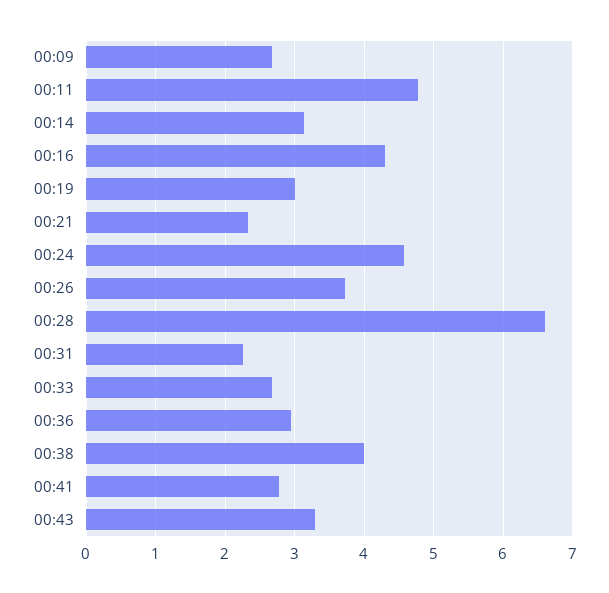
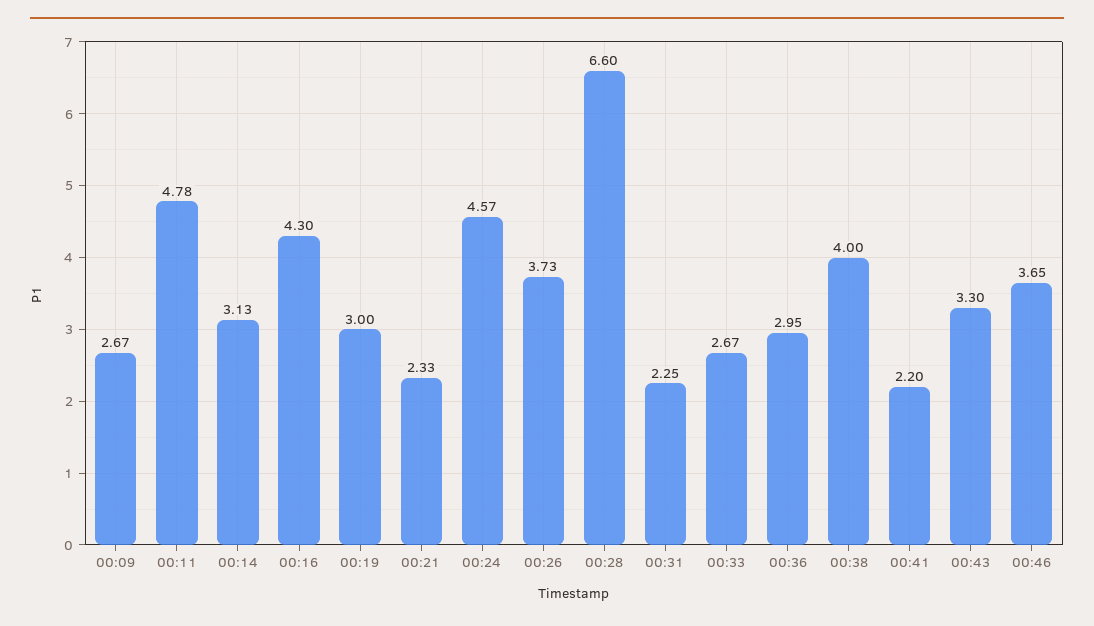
00:41: 2.8 -> 2.2
00:46: none -> 3.65

